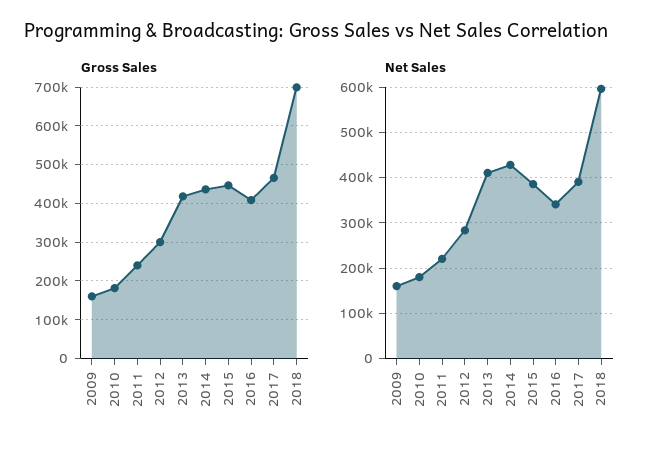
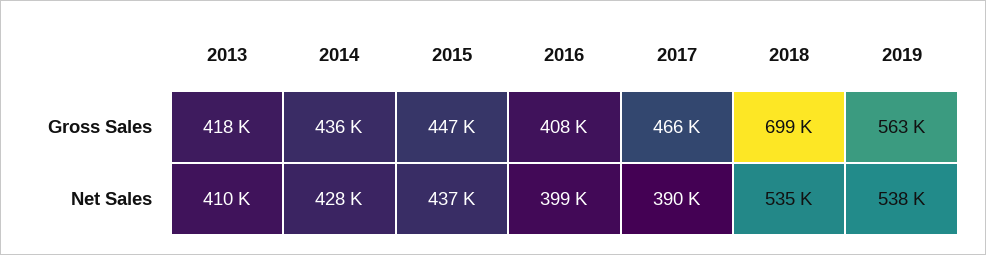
Gross Sales, 2009: 160000 -> none
Gross Sales, 2010: 180000 -> none
Gross Sales, 2011: 240000 -> none
Gross Sales, 2012: 300000 -> none
Net Sales, 2009: 160000 -> none
Net Sales, 2010: 180000 -> none
Net Sales, 2011: 220000 -> none
Net Sales, 2012: 280000 -> none
Net Sales, 2015: 380000 -> 437000
Net Sales, 2016: 340000 -> 399000
Net Sales, 2018: 600000 -> 535000
Gross Sales, 2019: none -> 563000
Net Sales, 2019: none -> 538000

